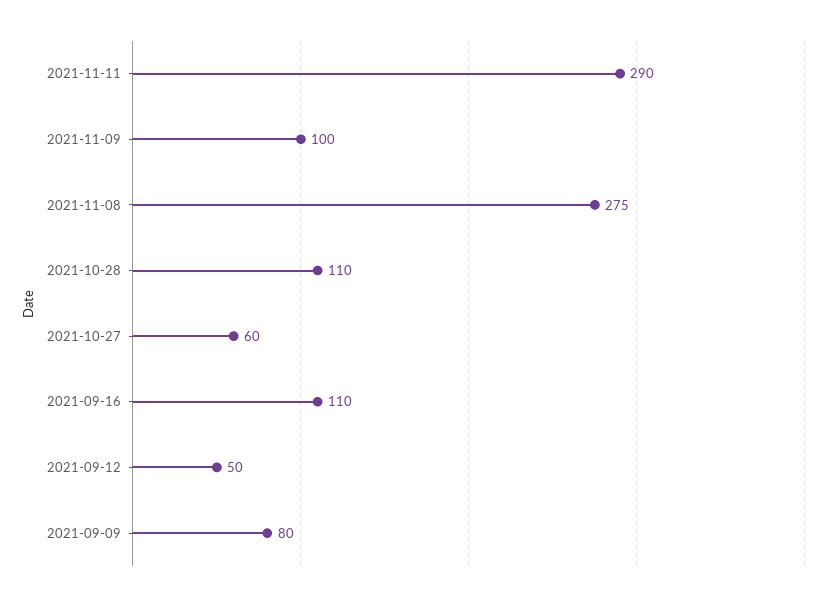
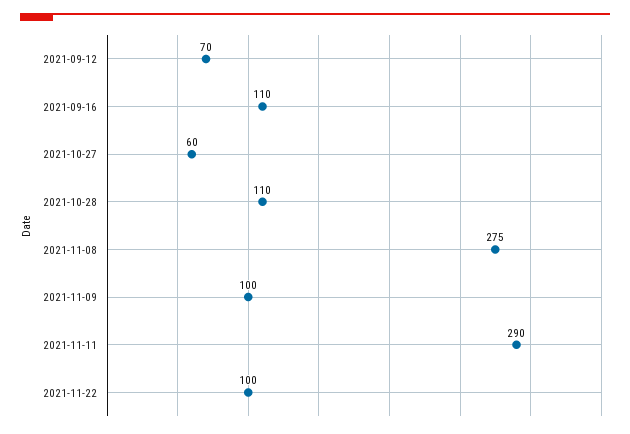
2021-09-12: 50 -> 70
2021-09-09: 80 -> none
2021-11-22: none -> 100

